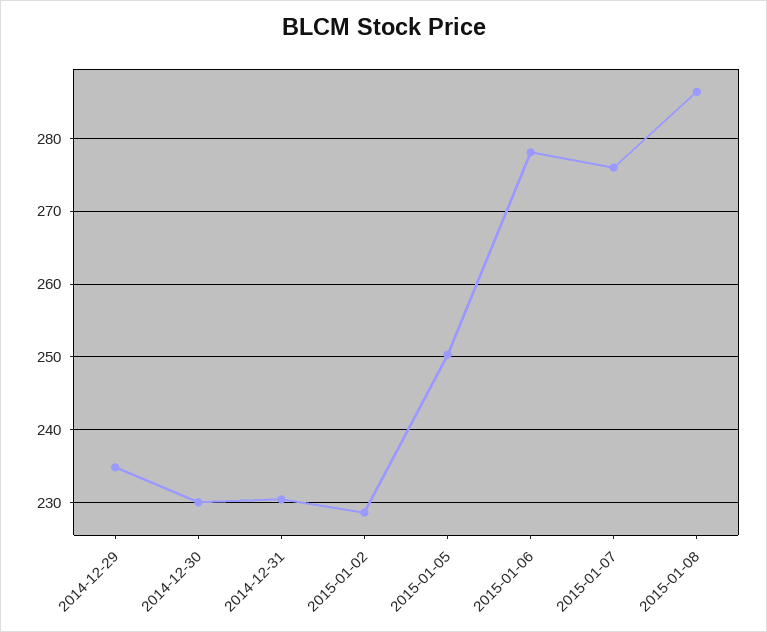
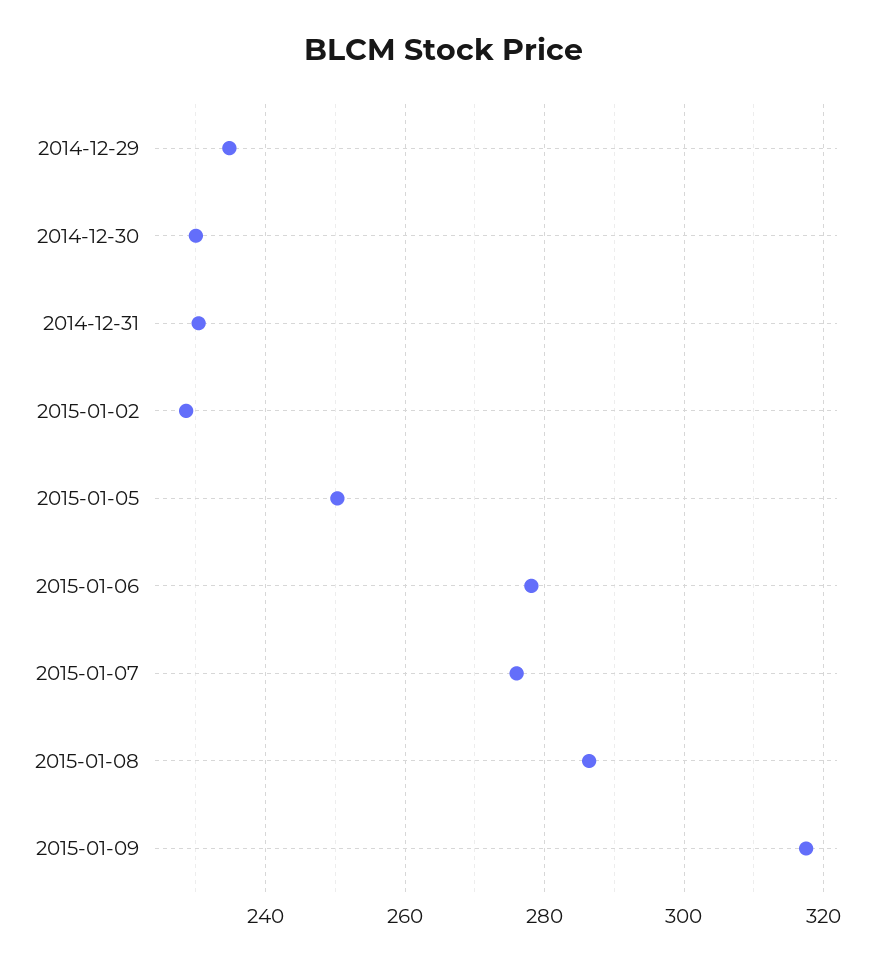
2015-01-09: none -> 318

